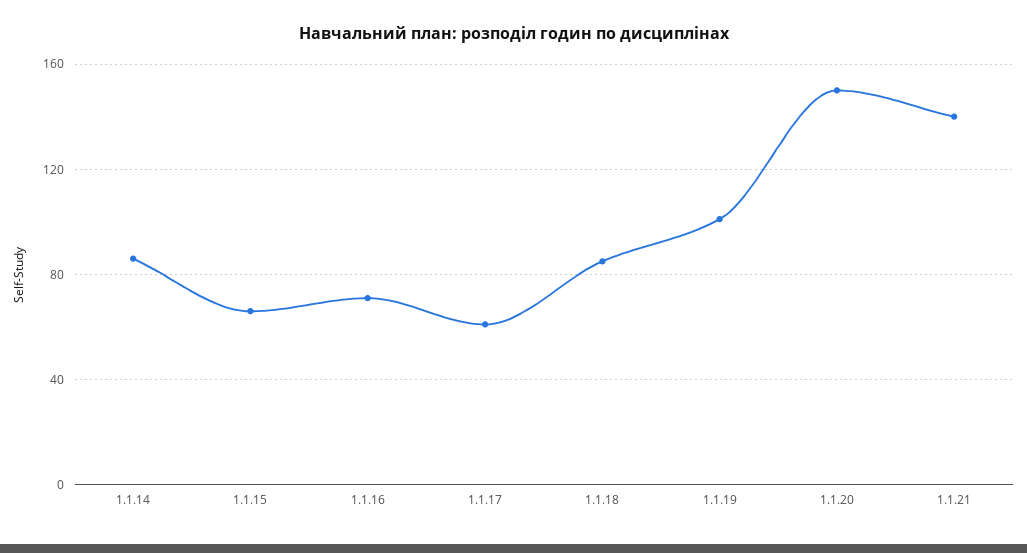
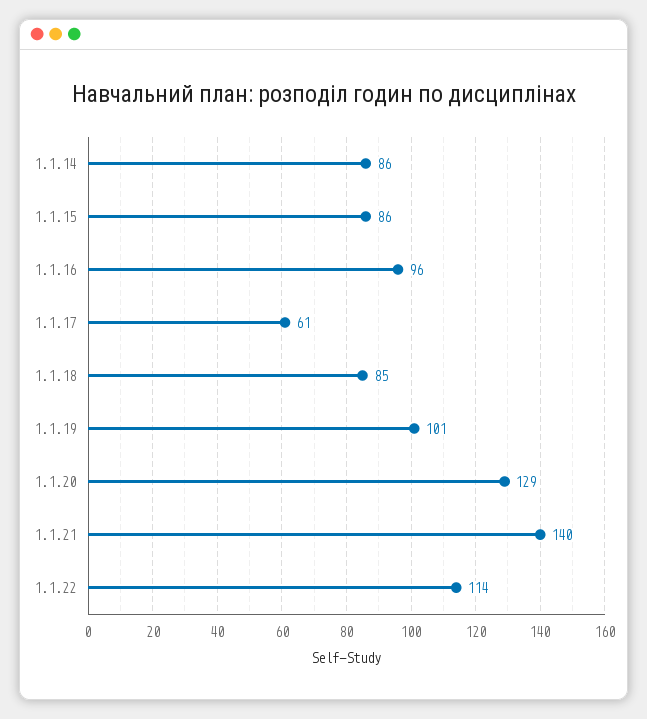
1.1.15: 65 -> 86
1.1.16: 70 -> 96
1.1.20: 150 -> 129
1.1.22: none -> 114

